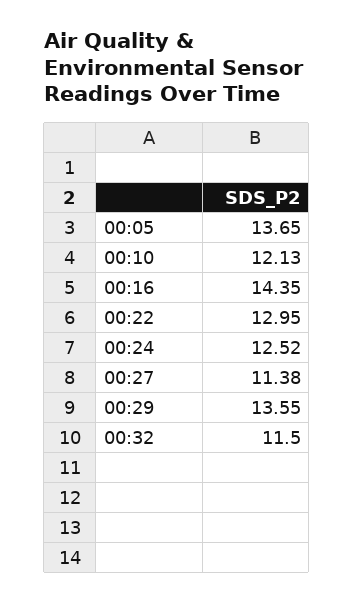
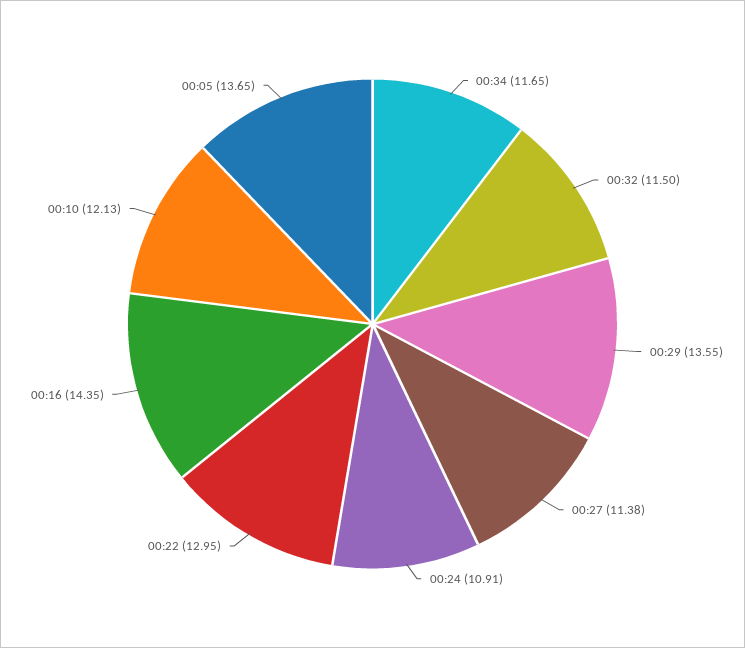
00:24: 12.52 -> 10.91
00:34: none -> 11.65

